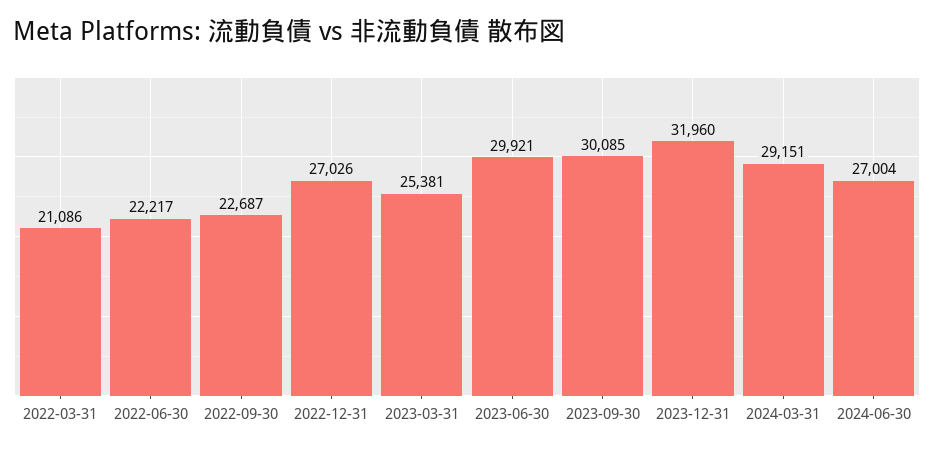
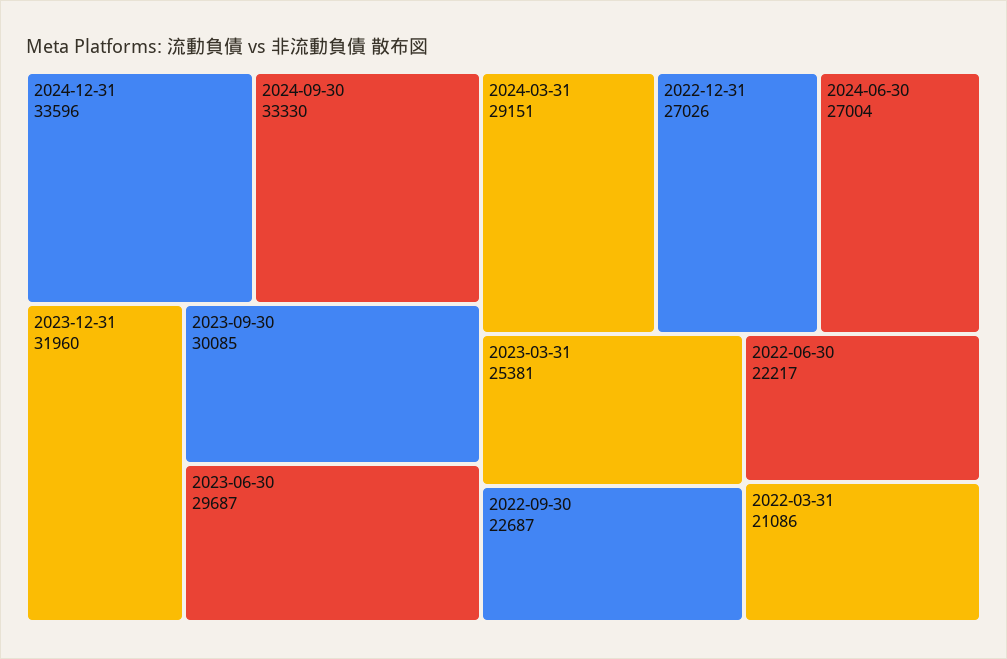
2023-06-30: 29921 -> 29687
2024-12-31: none -> 33596
2024-09-30: none -> 33330

